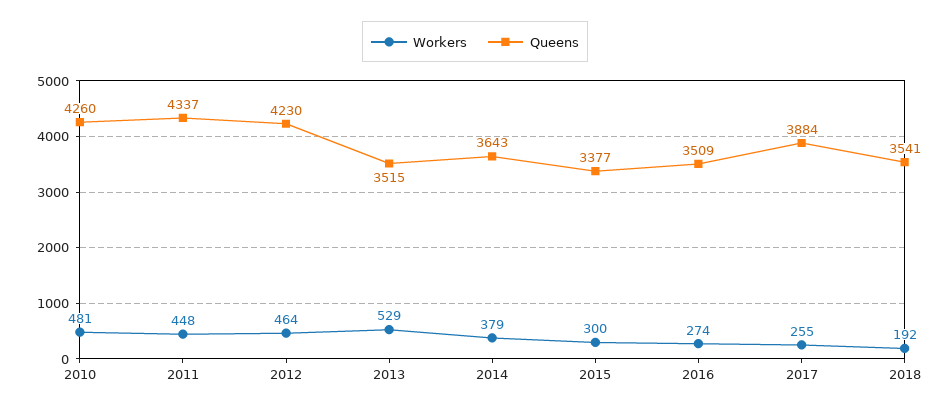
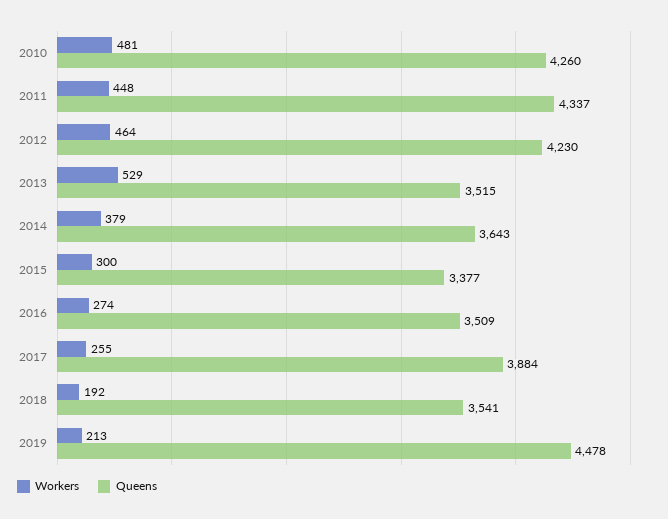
Workers, 2019: none -> 213
Queens, 2019: none -> 4478

